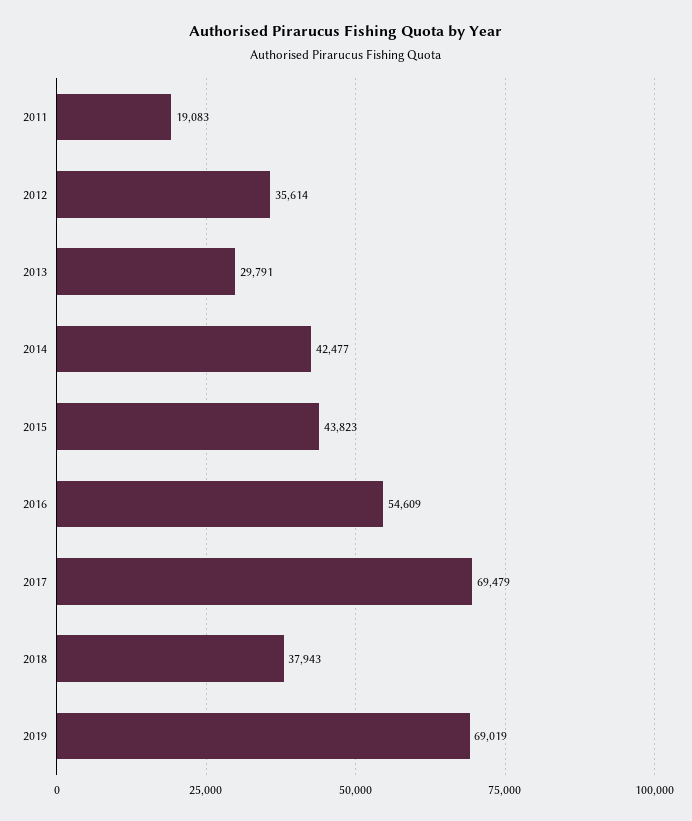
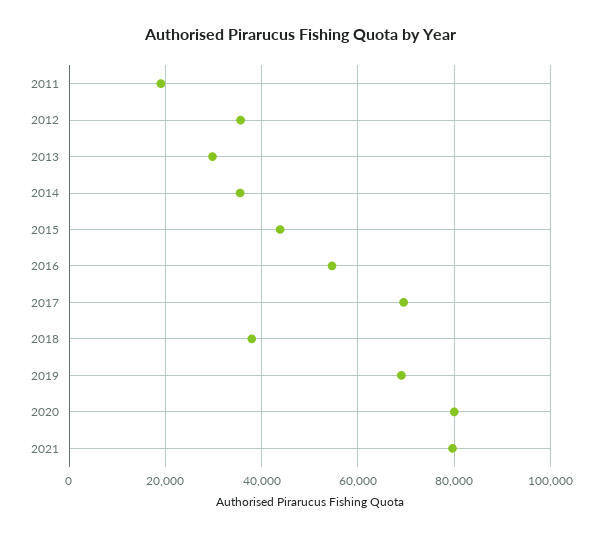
2014: 42477 -> 36000
2020: none -> 80000
2021: none -> 80000

